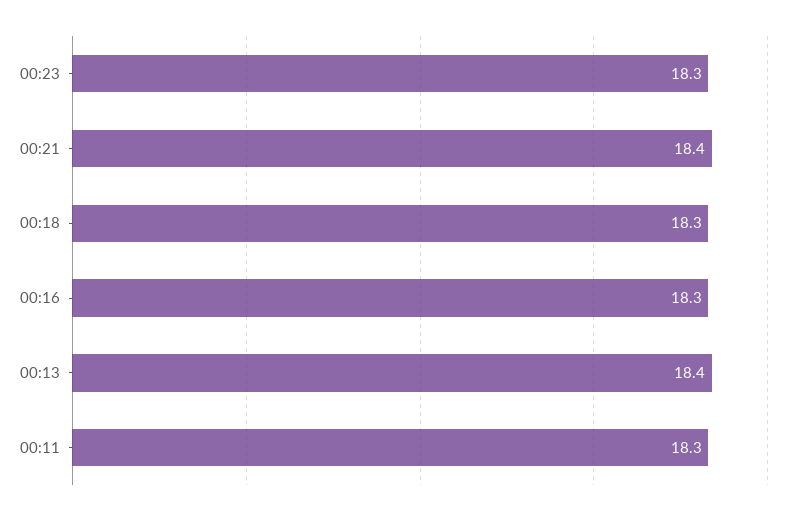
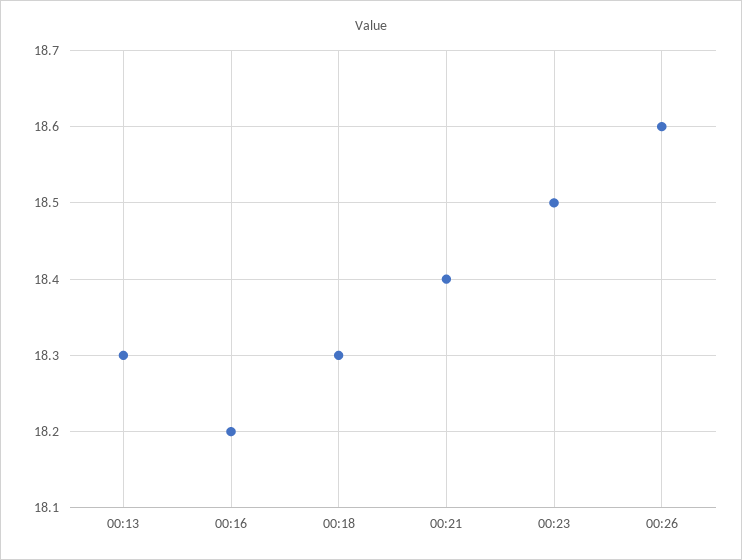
00:23: 18.3 -> 18.5
00:16: 18.3 -> 18.2
00:13: 18.4 -> 18.3
00:11: 18.3 -> none
00:26: none -> 18.6

